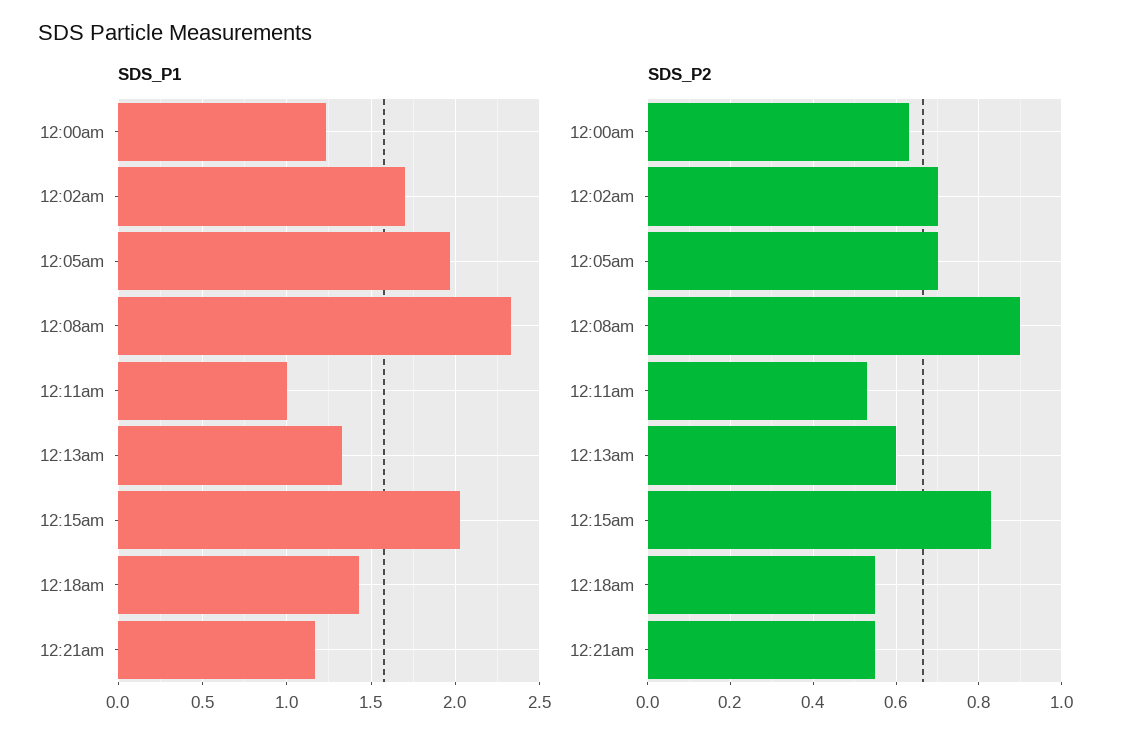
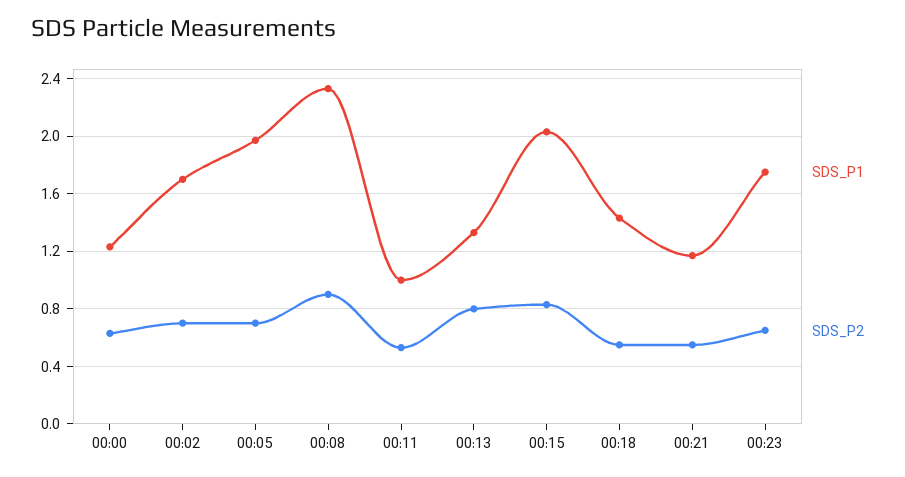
SDS_P2, 12:13am: 0.6 -> 0.8
SDS_P1, 00:23: none -> 1.75
SDS_P2, 00:23: none -> 0.65

